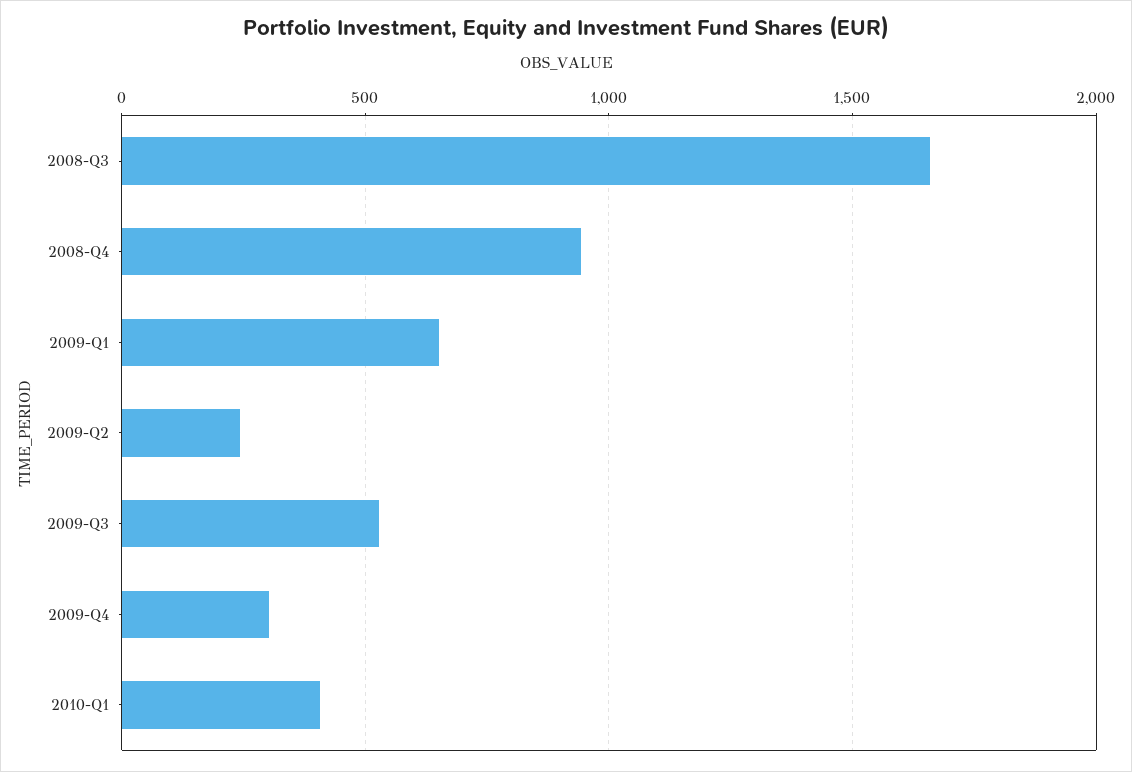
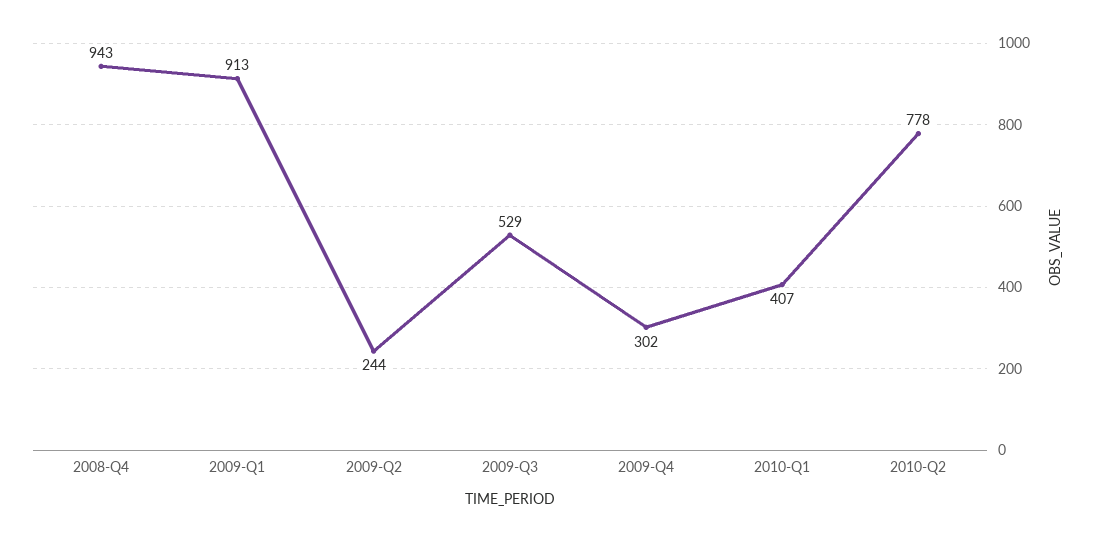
2008-Q3: 1650 -> none
2009-Q1: 650 -> 913
2010-Q2: none -> 778

